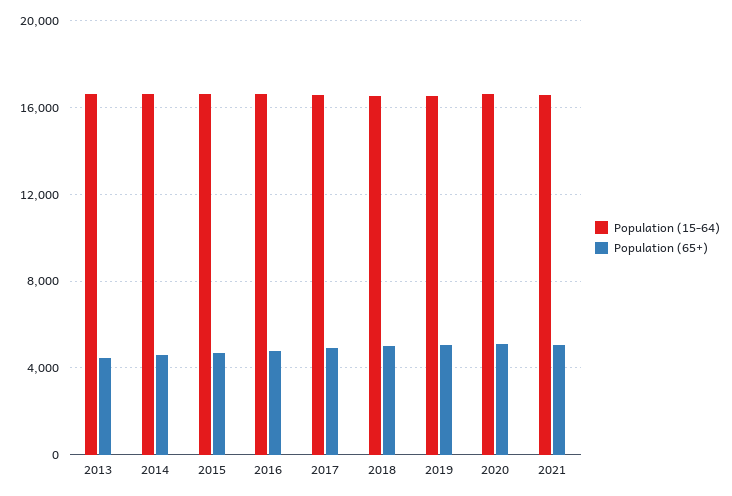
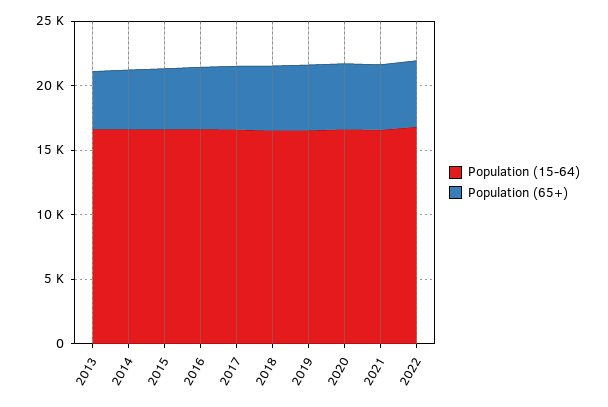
Population (15-64), 2022: none -> 17000
Population (65+), 2022: none -> 5000

